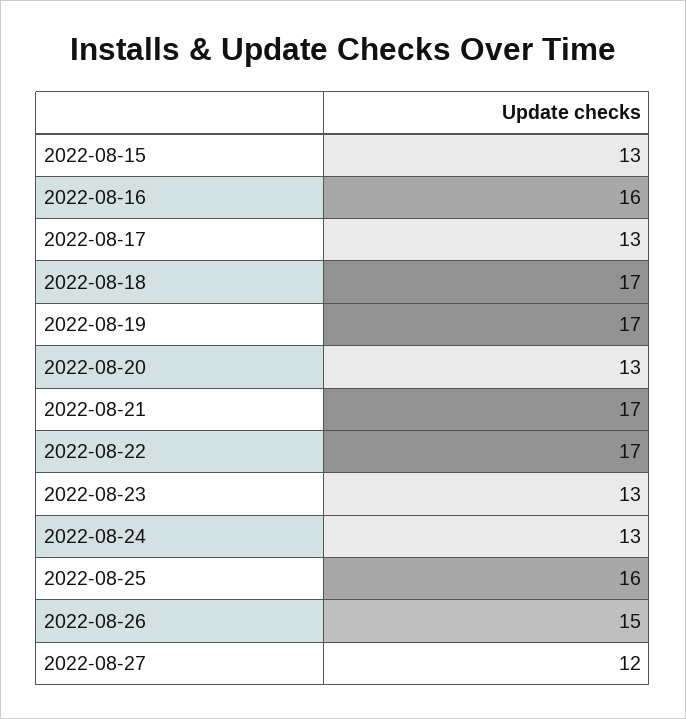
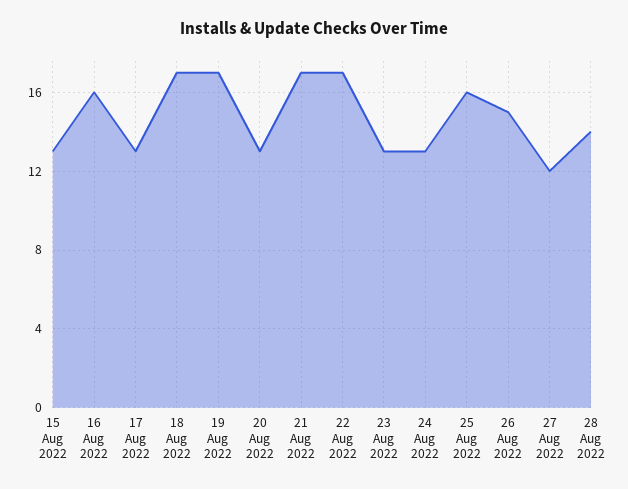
28 Aug 2022: none -> 14

